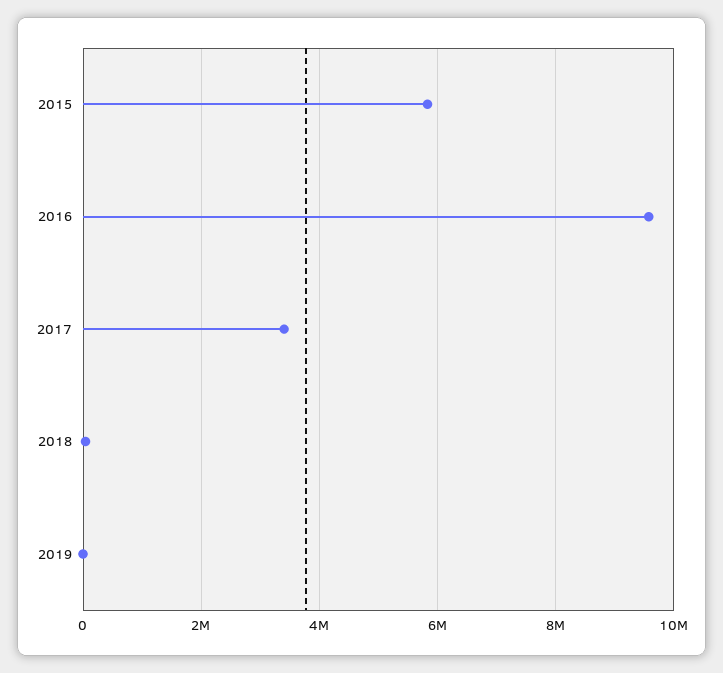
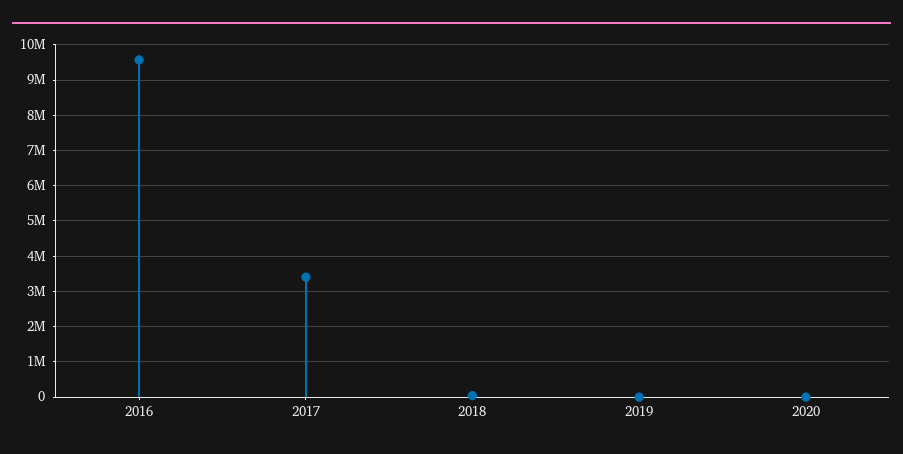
2015: 5800000 -> none
2020: none -> 0

